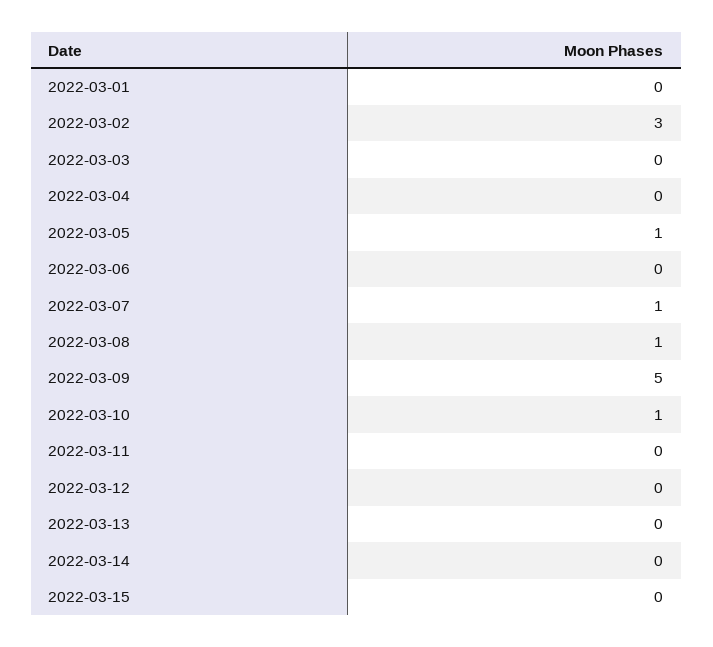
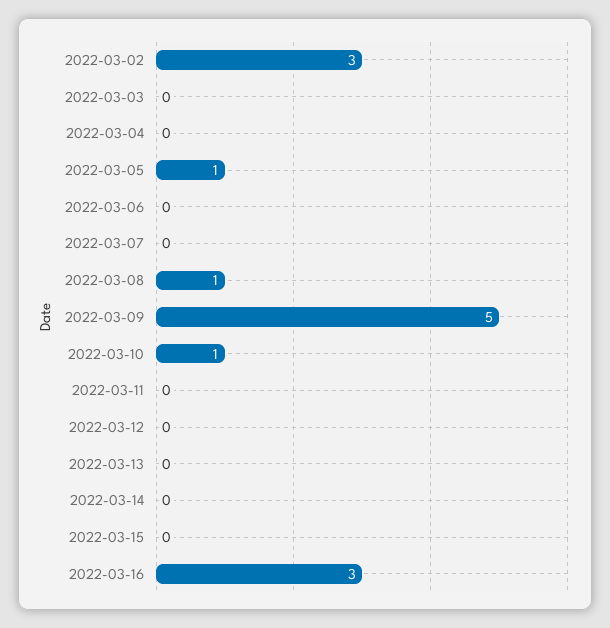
2022-03-01: 0 -> none
2022-03-07: 1 -> 0
2022-03-16: none -> 3

